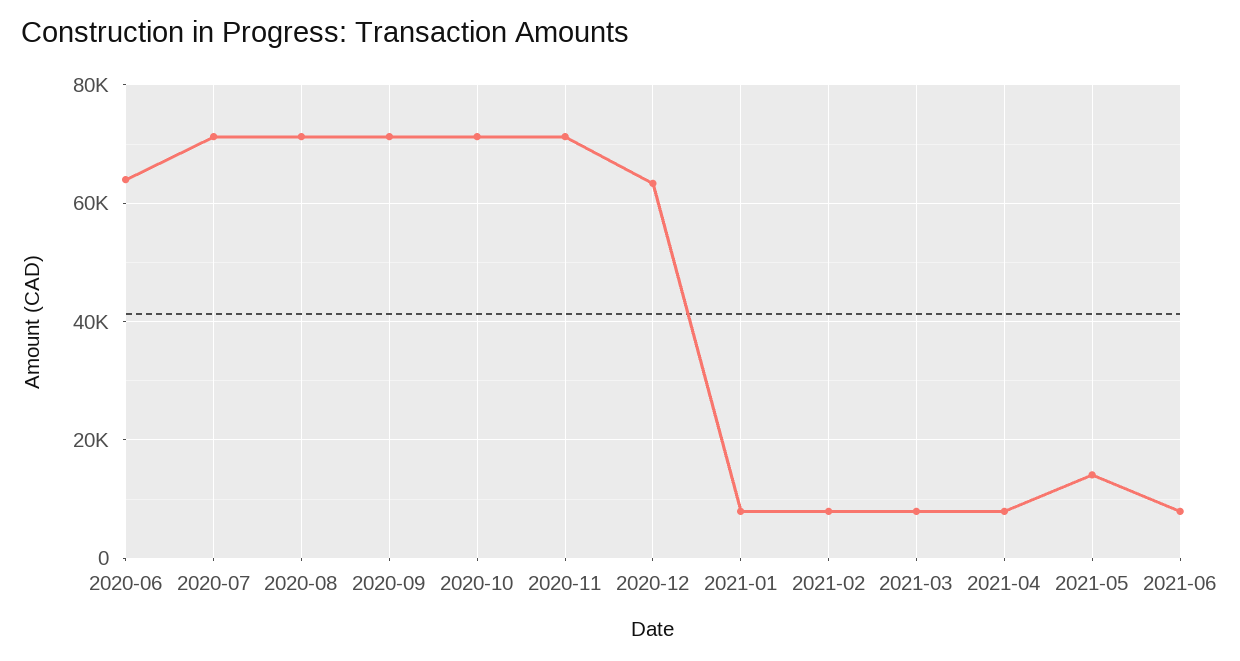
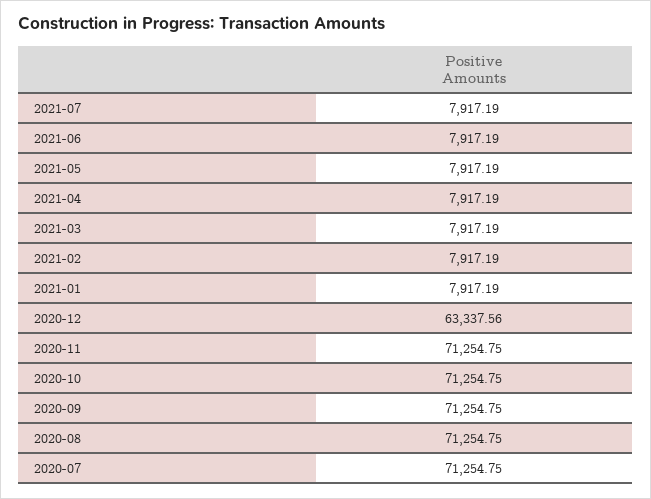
2020-06: 64000 -> none
2021-05: 14000 -> 7917.19
2021-07: none -> 7917.19

